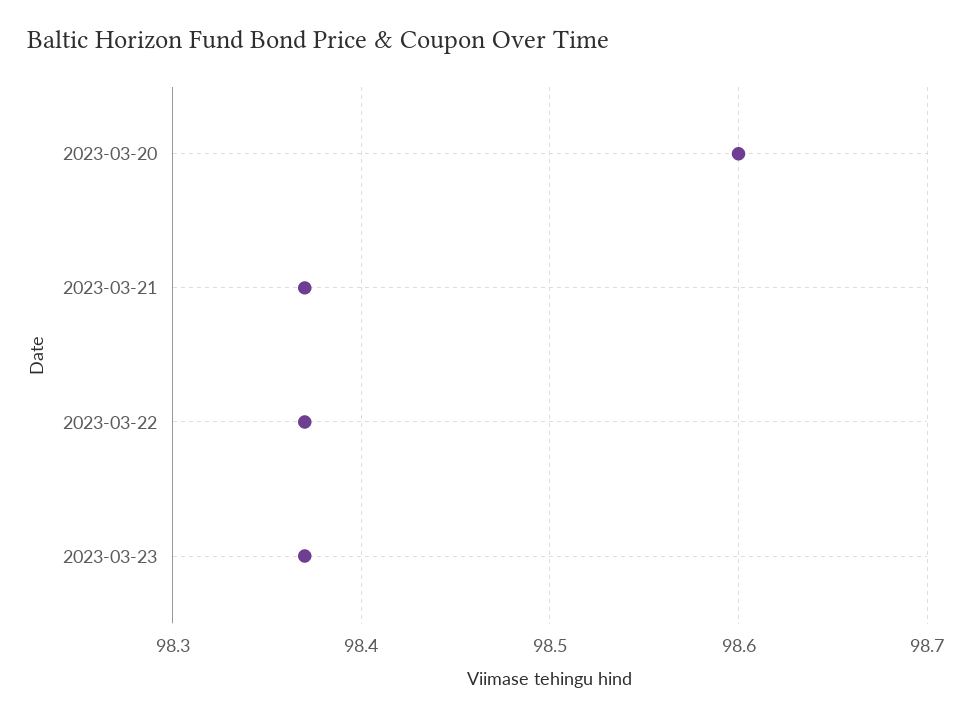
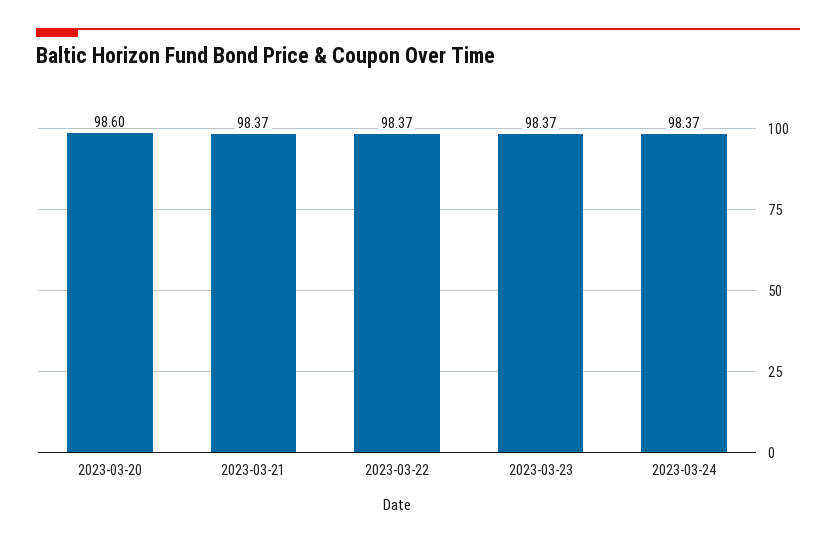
2023-03-24: none -> 98.37

